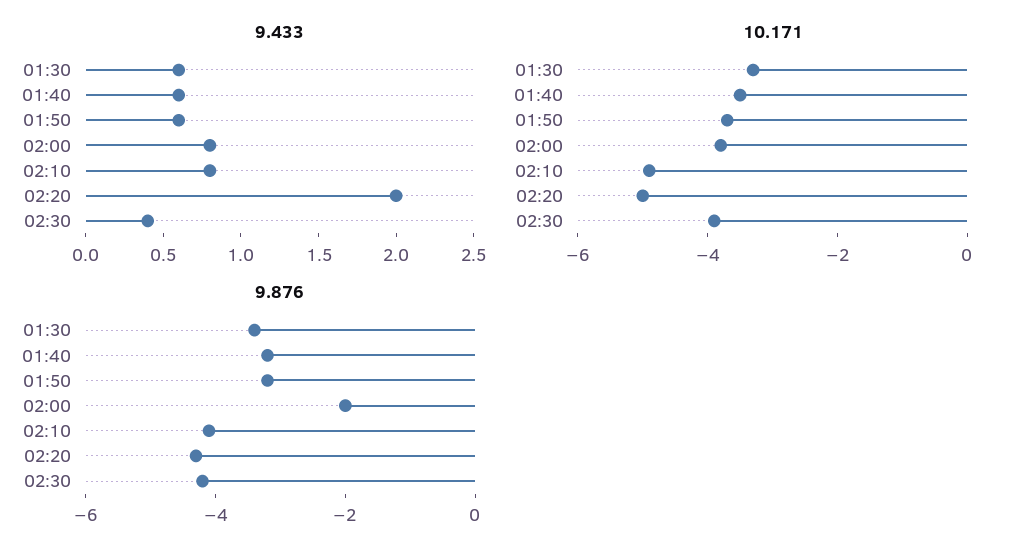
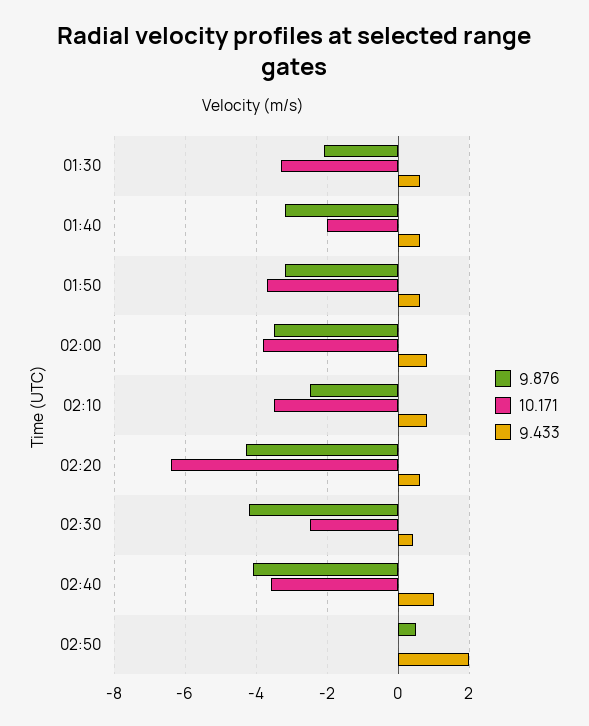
9.433, 02:20: 2 -> 0.5
10.171, 01:40: -3.5 -> -2
10.171, 02:10: -5 -> -3.5
10.171, 02:20: -5 -> -6.5
10.171, 02:30: -4 -> -2.5
9.876, 01:30: -3.5 -> -2
9.876, 02:00: -2 -> -3.5
9.876, 02:10: -4 -> -2.5
9.876, 02:40: none -> -4
10.171, 02:40: none -> -3.5
9.433, 02:40: none -> 1
9.876, 02:50: none -> 0.5
10.171, 02:50: none -> 0
9.433, 02:50: none -> 2

